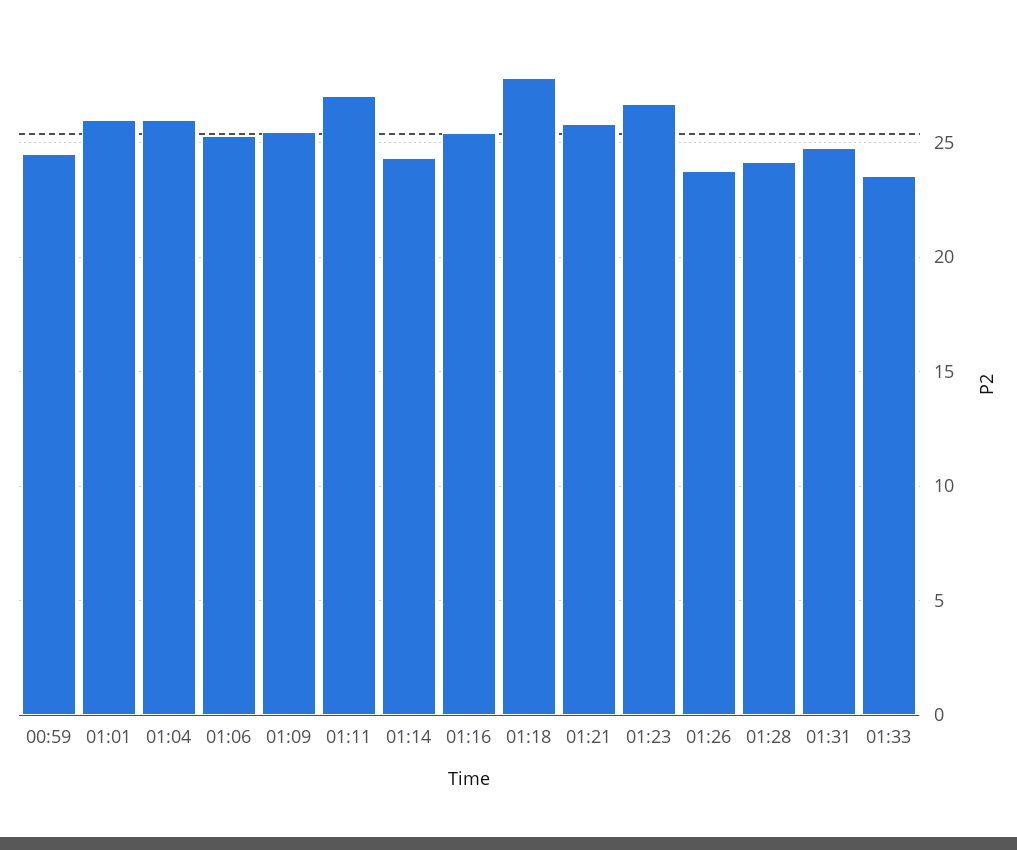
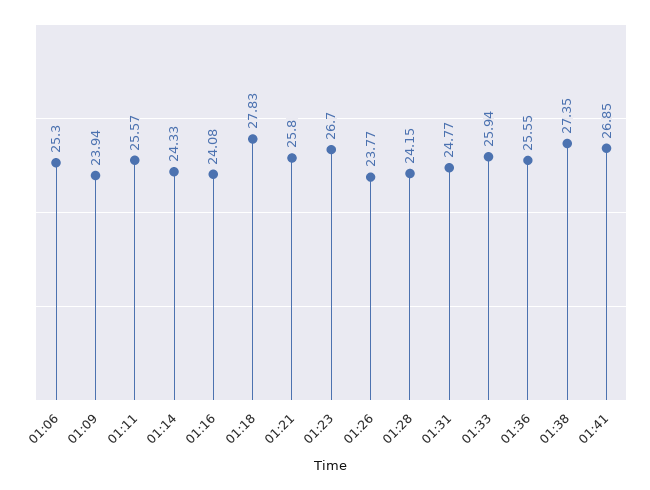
00:59: 24.5 -> none
01:01: 26 -> none
01:04: 26 -> none
01:09: 25.5 -> 23.94
01:11: 27 -> 25.57
01:16: 25.5 -> 24.08
01:33: 23.5 -> 25.94
01:36: none -> 25.55
01:38: none -> 27.35
01:41: none -> 26.85

